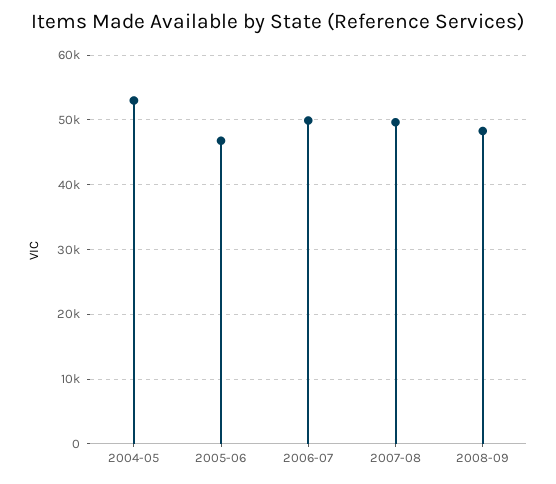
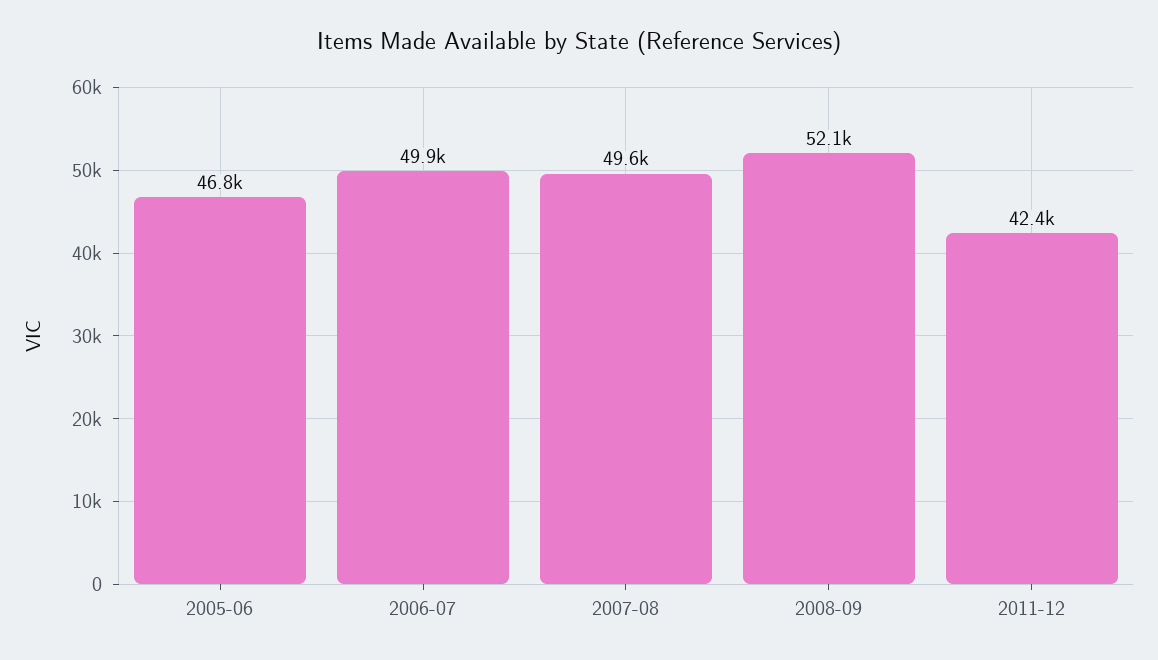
2004-05: 53000 -> none
2008-09: 48000 -> 52100
2011-12: none -> 42400

